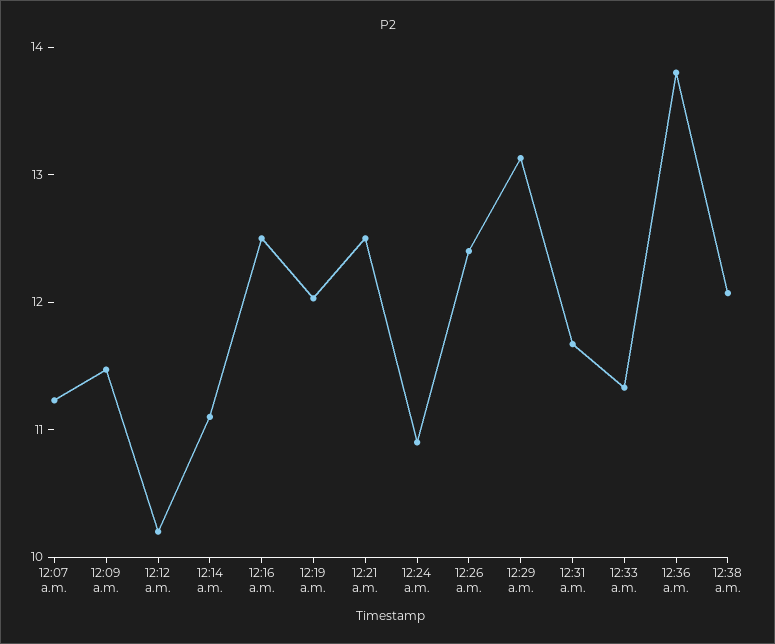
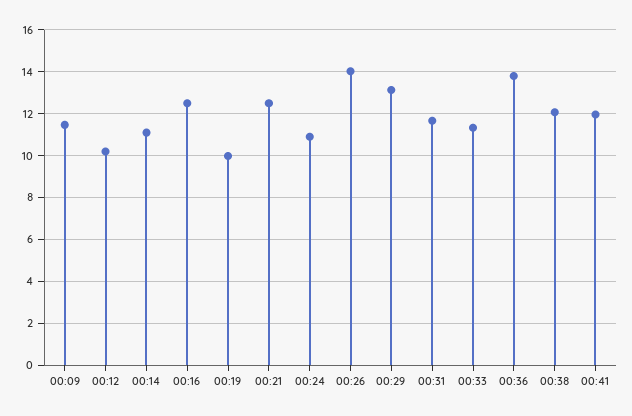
12:07 a.m.: 11.2 -> none
12:19 a.m.: 12 -> 10
12:26 a.m.: 12.4 -> 14
00:41: none -> 12

